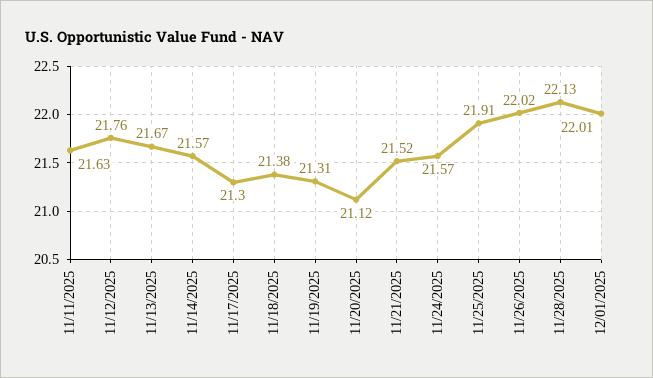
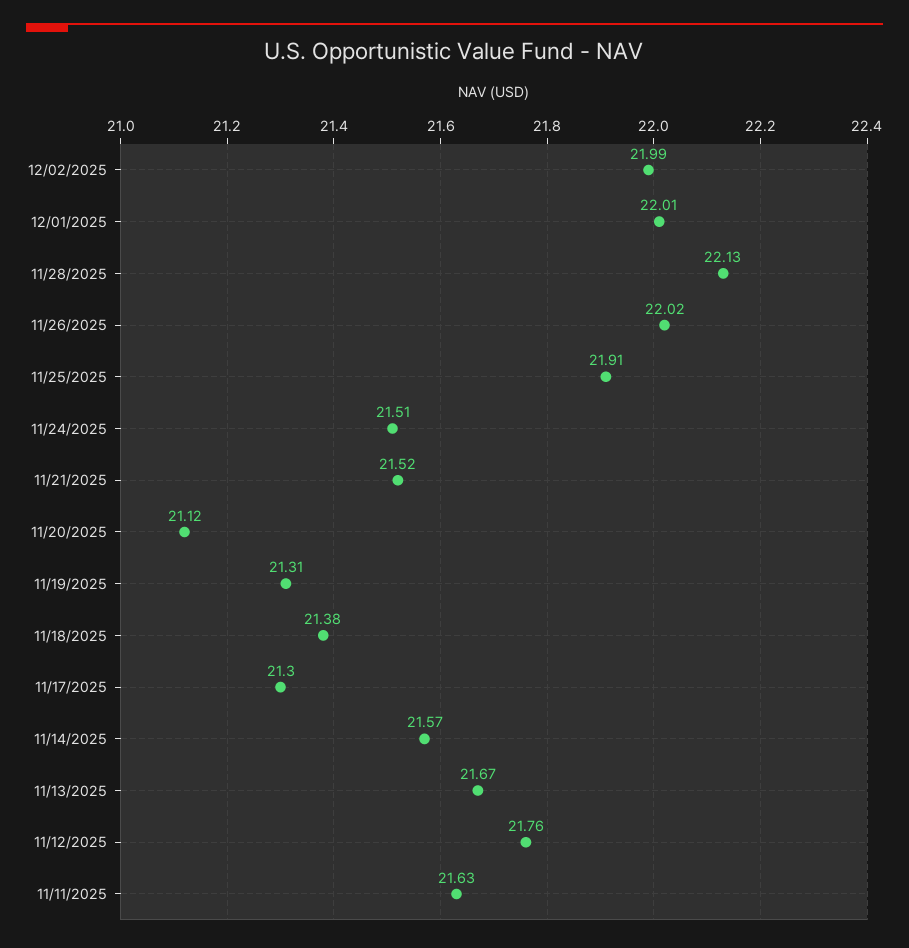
11/24/2025: 21.57 -> 21.51
12/02/2025: none -> 21.99

